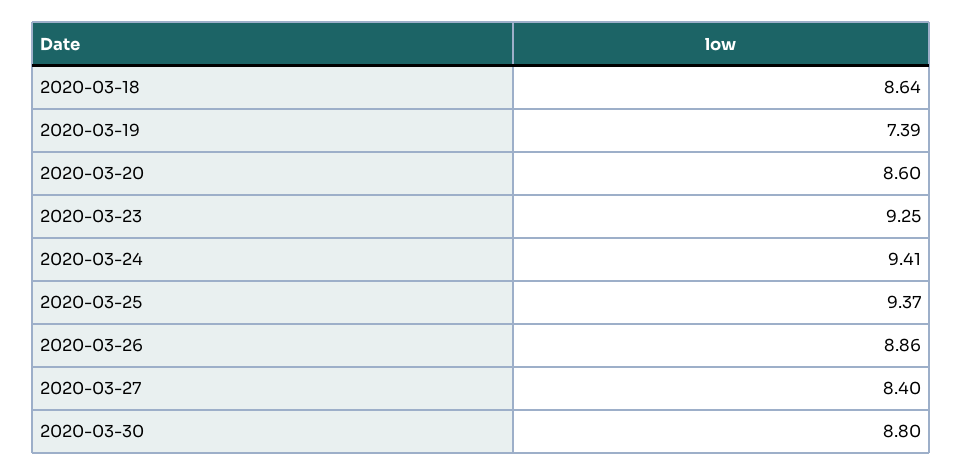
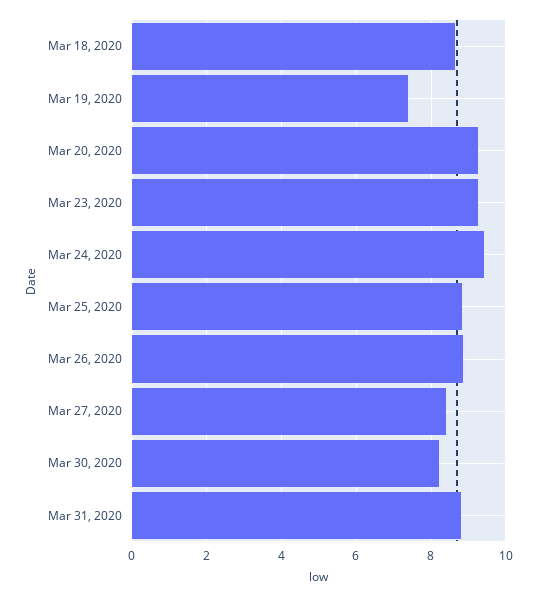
2020-03-20: 8.6 -> 9.2
2020-03-25: 9.37 -> 8.8
2020-03-30: 8.8 -> 8.2
Mar 31, 2020: none -> 8.8

